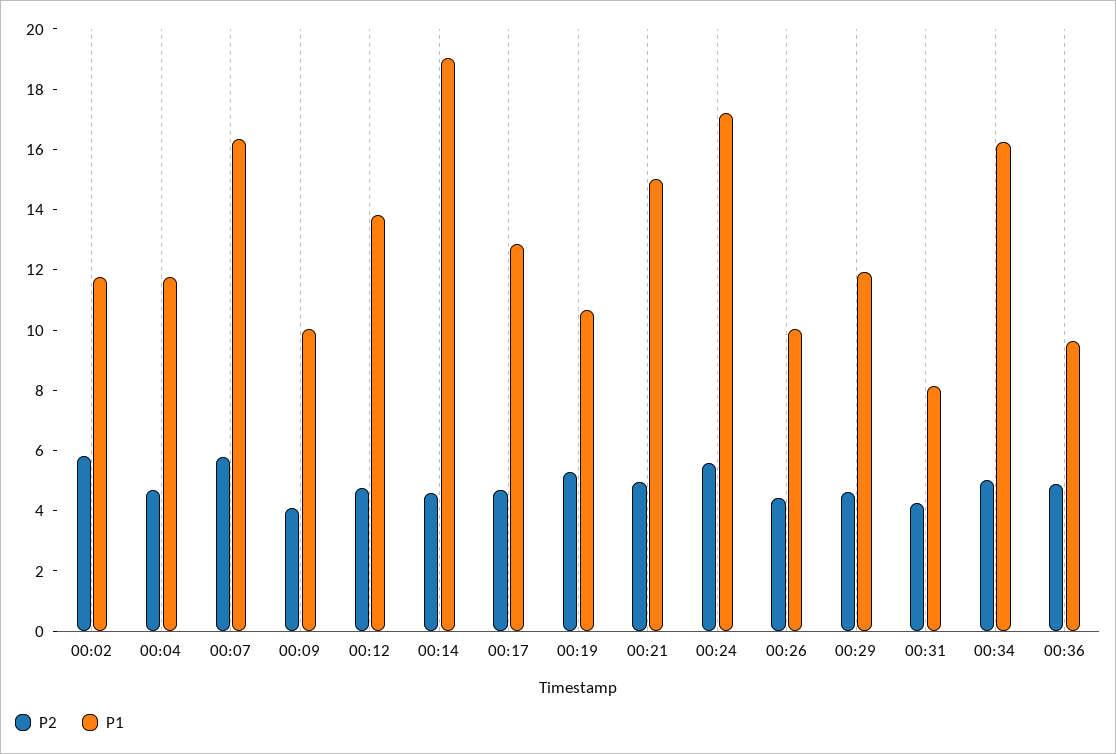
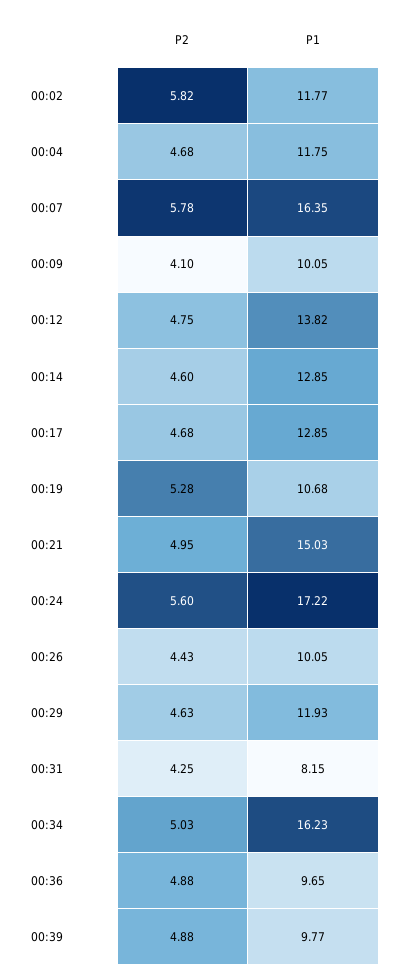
P1, 00:14: 19 -> 12.85
P2, 00:39: none -> 4.88
P1, 00:39: none -> 9.77

